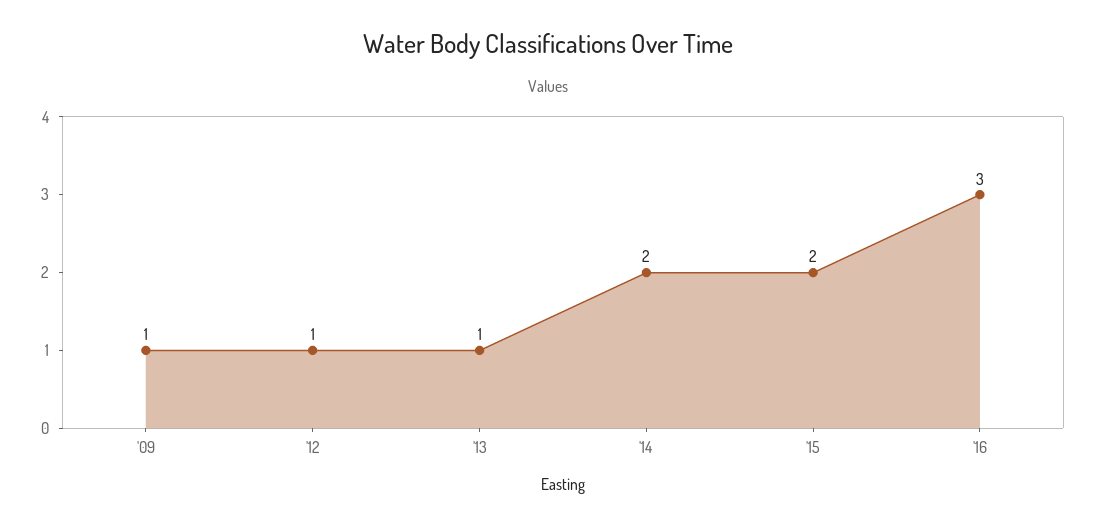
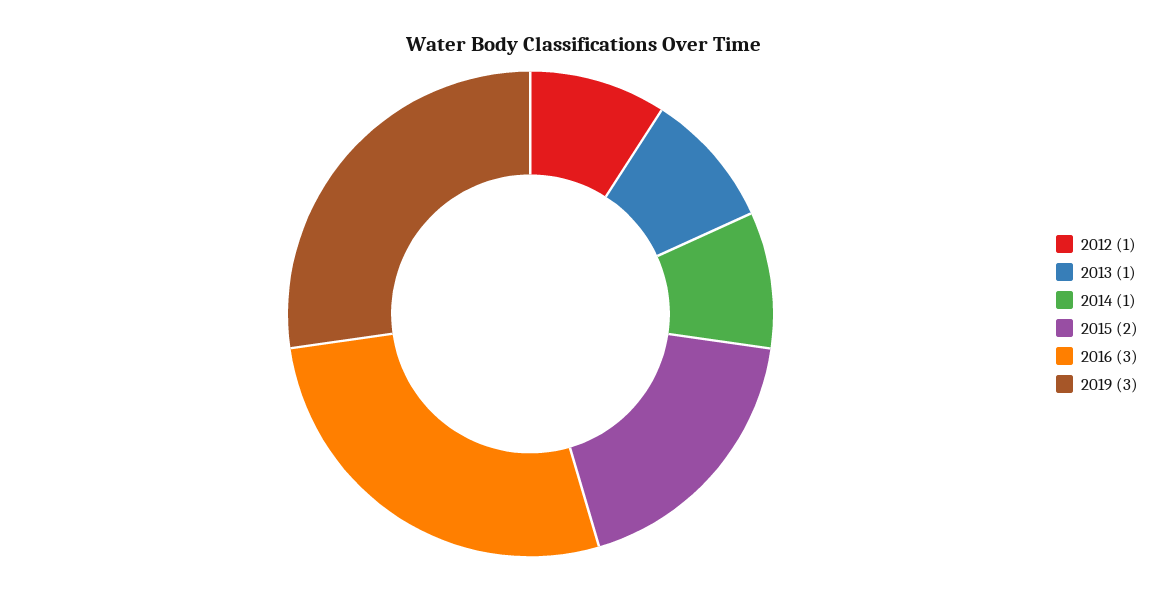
'09: 1 -> none
'14: 2 -> 1
2019: none -> 3

